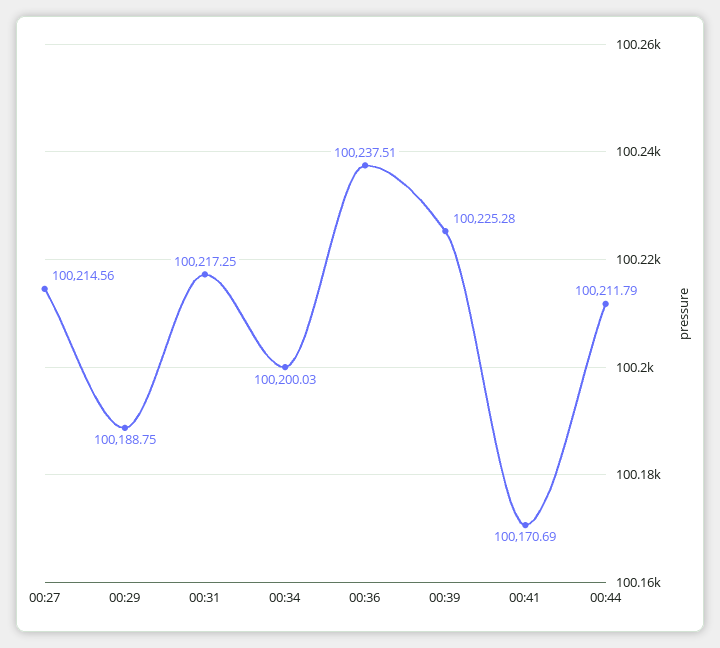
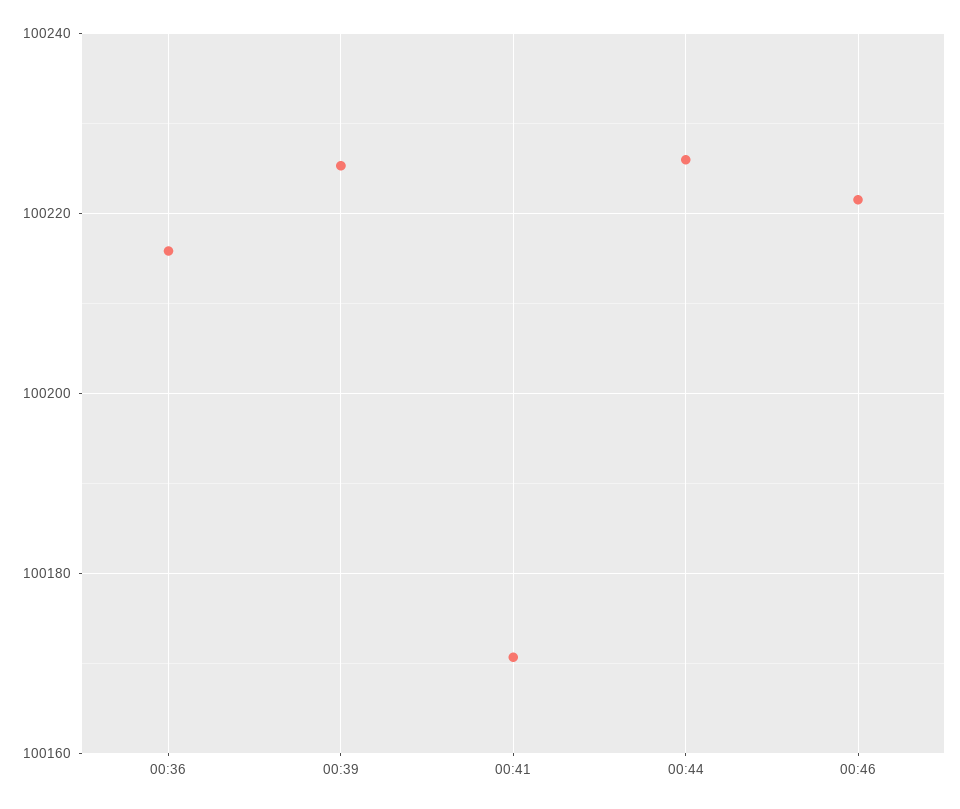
00:27: 100214.56 -> none
00:29: 100188.75 -> none
00:31: 100217.25 -> none
00:34: 100200.03 -> none
00:36: 100237.51 -> 100216
00:44: 100211.79 -> 100226
00:46: none -> 100222

